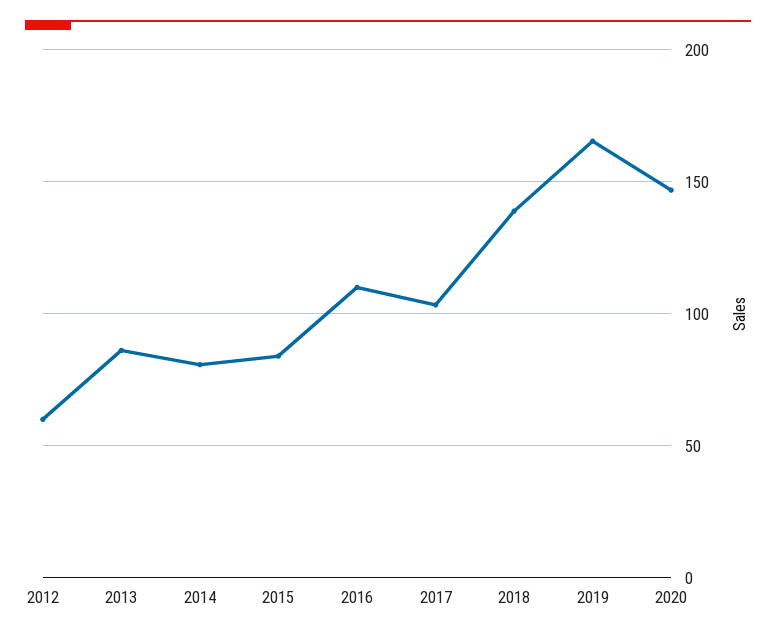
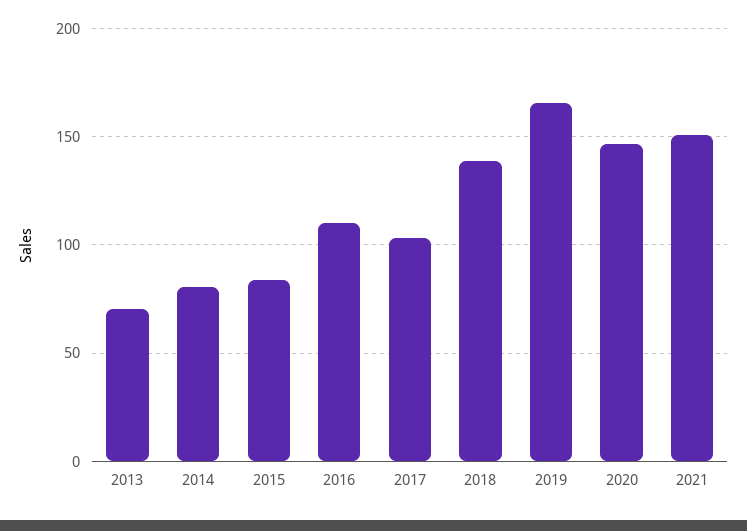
2012: 60 -> none
2013: 85 -> 70
2021: none -> 150

